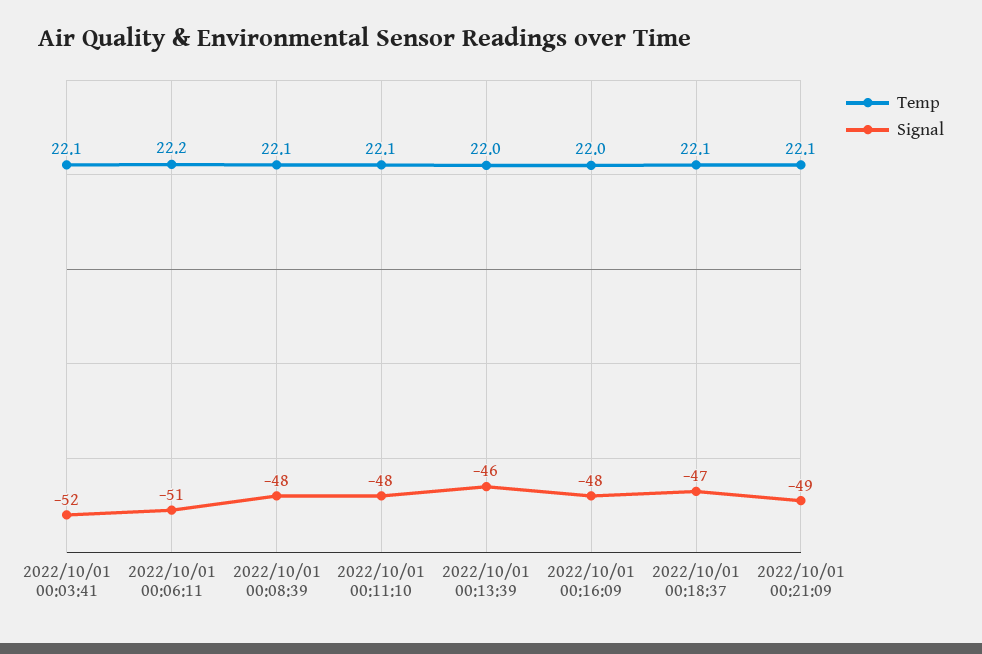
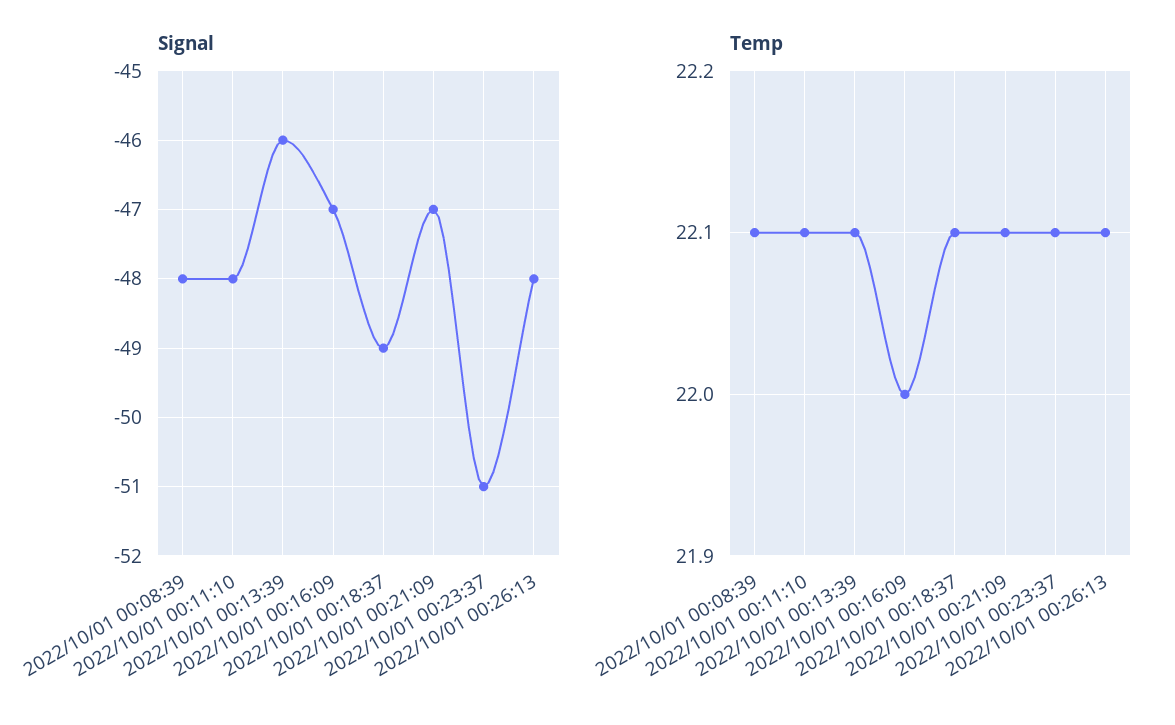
Temp, 2022/10/01 00:03:41: 22.1 -> none
Signal, 2022/10/01 00:03:41: -52 -> none
Temp, 2022/10/01 00:06:11: 22.2 -> none
Signal, 2022/10/01 00:06:11: -51 -> none
Temp, 2022/10/01 00:13:39: 22 -> 22.1
Signal, 2022/10/01 00:16:09: -48 -> -47
Signal, 2022/10/01 00:18:37: -47 -> -49
Signal, 2022/10/01 00:21:09: -49 -> -47
Signal, 2022/10/01 00:23:37: none -> -51
Signal, 2022/10/01 00:26:13: none -> -48
Temp, 2022/10/01 00:23:37: none -> 22.1
Temp, 2022/10/01 00:26:13: none -> 22.1

